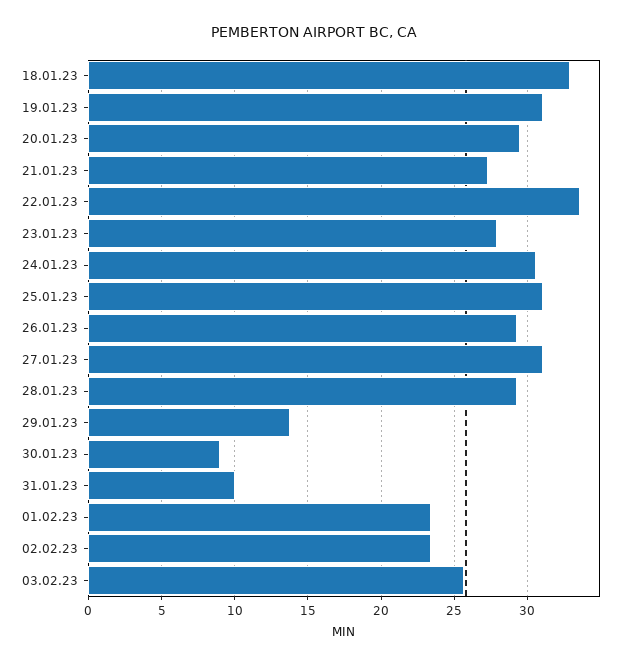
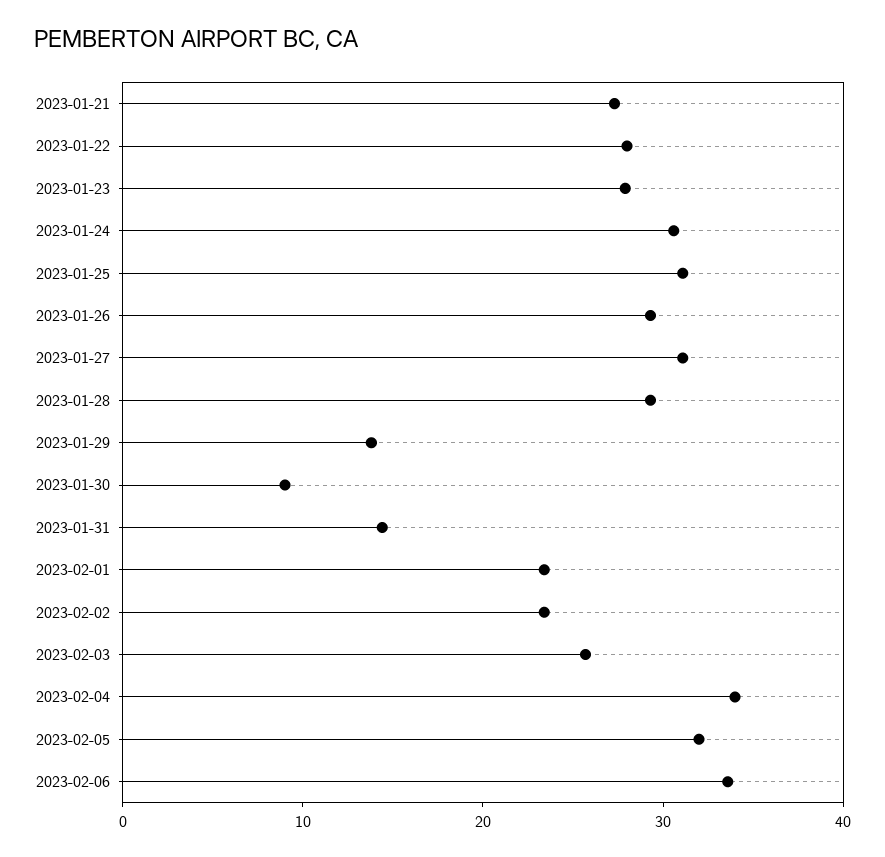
18.01.23: 33 -> none
19.01.23: 31 -> none
20.01.23: 29.5 -> none
22.01.23: 33.5 -> 28
31.01.23: 10 -> 14
2023-02-04: none -> 34
2023-02-05: none -> 32
2023-02-06: none -> 34

